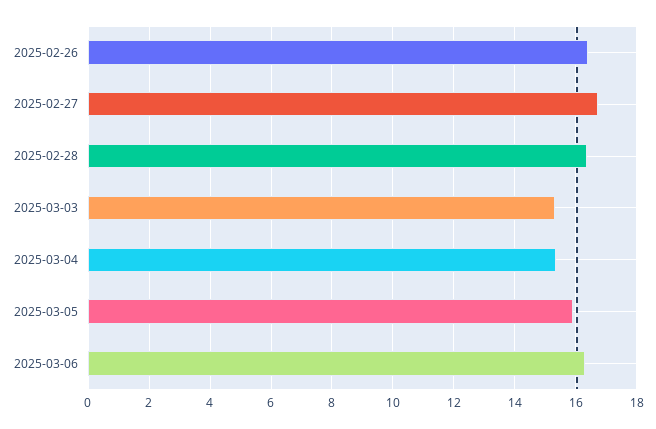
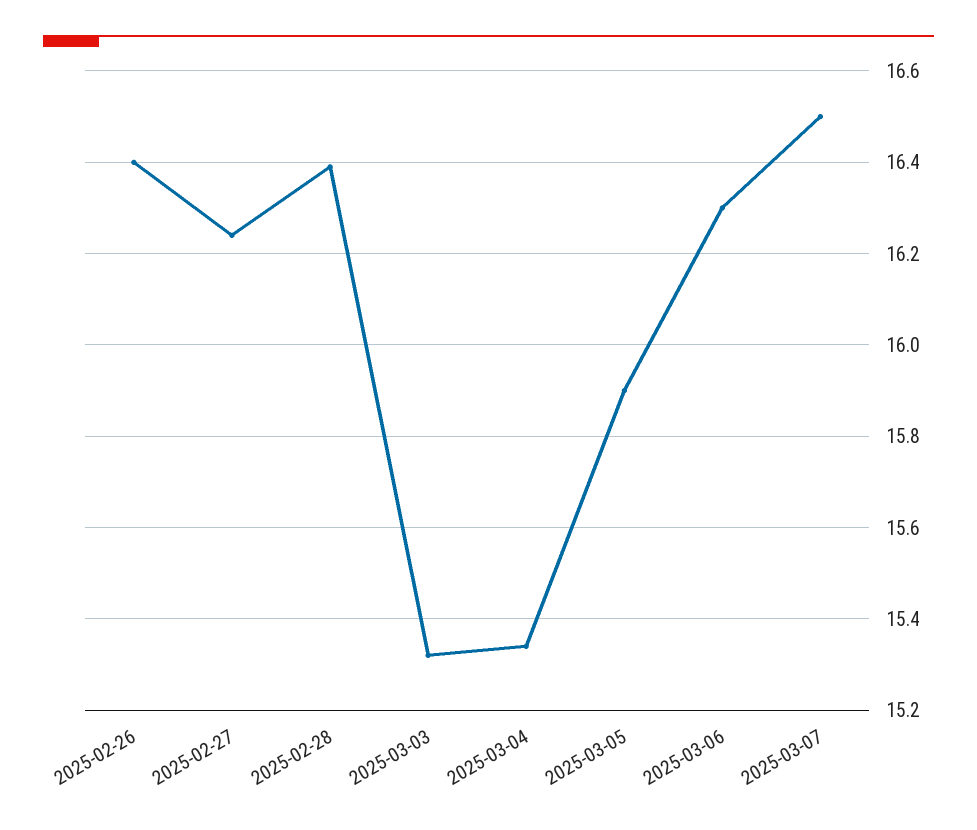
2025-02-27: 16.8 -> 16.25
2025-03-07: none -> 16.5

